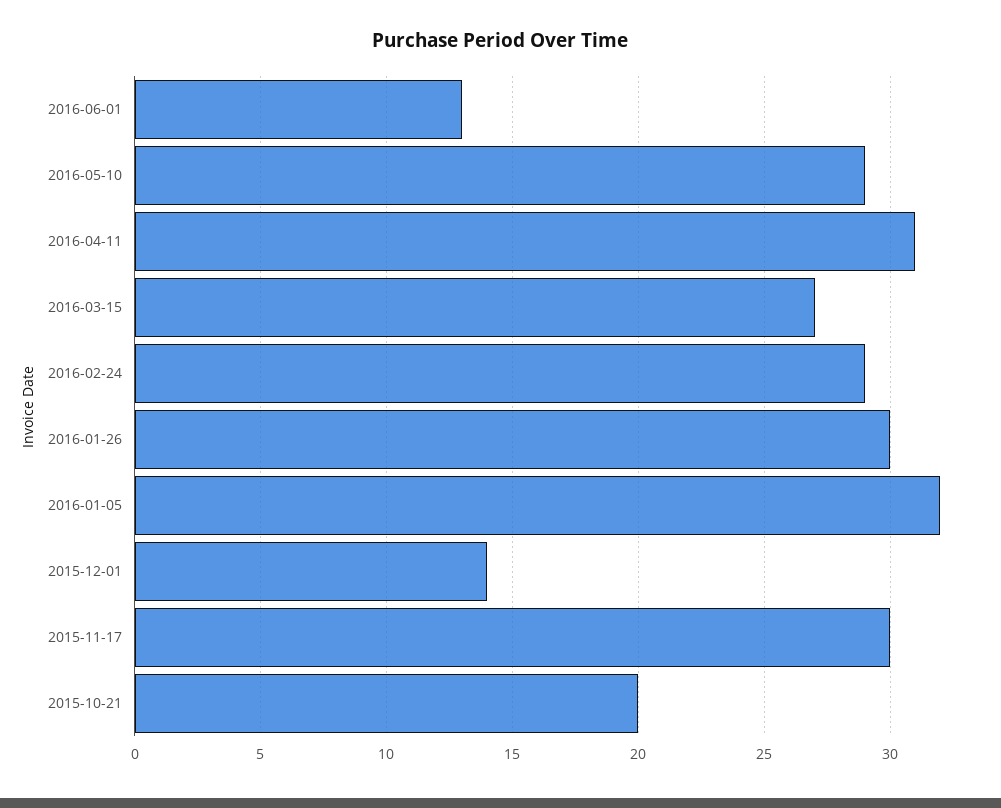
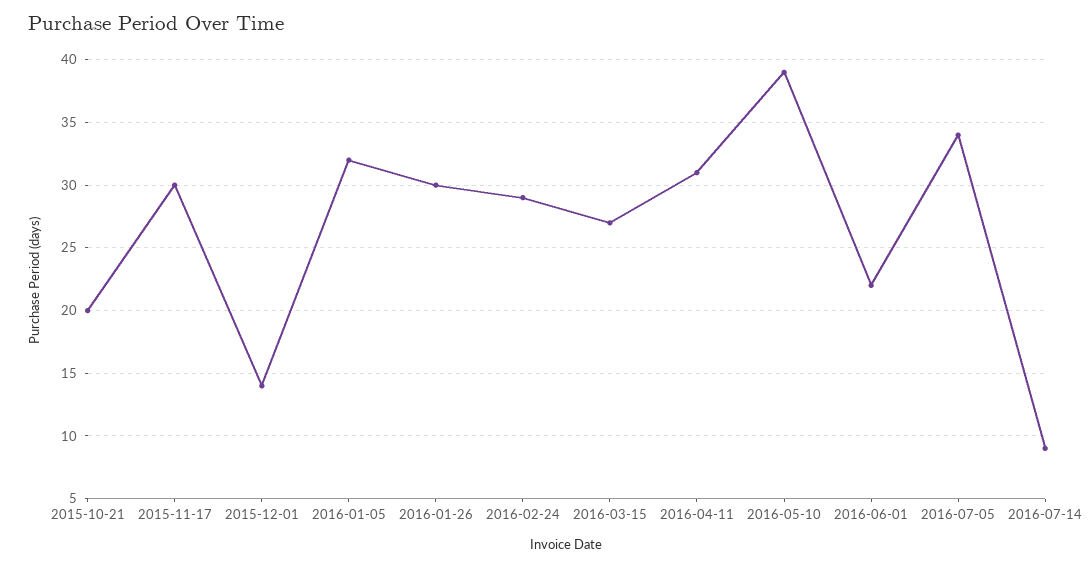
2016-06-01: 13 -> 22
2016-05-10: 29 -> 39
2016-07-05: none -> 34
2016-07-14: none -> 9

